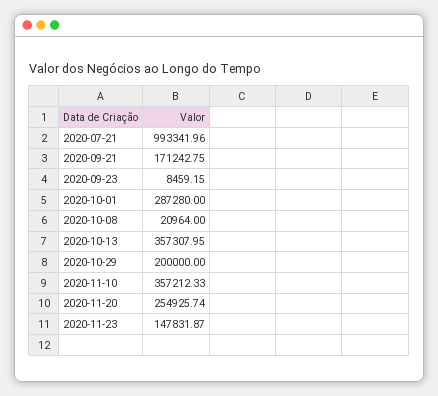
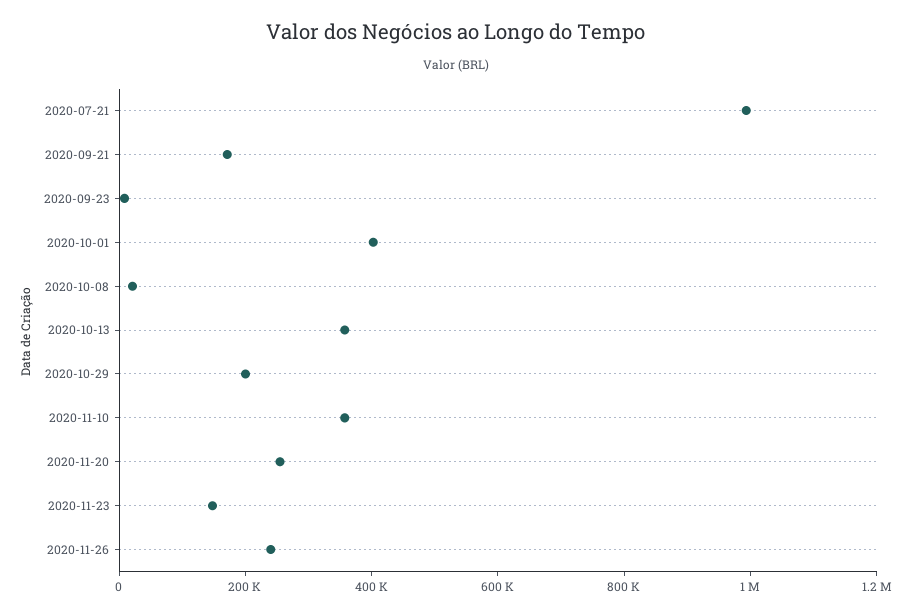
2020-10-01: 287280 -> 400000
2020-11-26: none -> 250000

